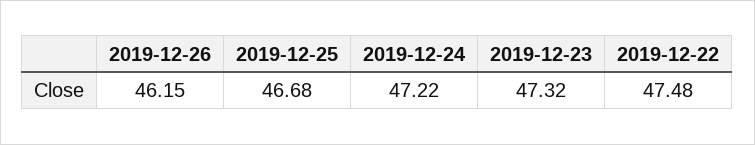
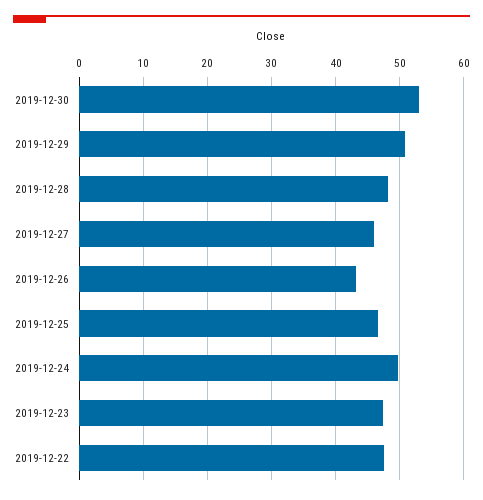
2019-12-26: 46.15 -> 43
2019-12-24: 47.22 -> 50
2019-12-30: none -> 53
2019-12-29: none -> 51
2019-12-28: none -> 48
2019-12-27: none -> 46

